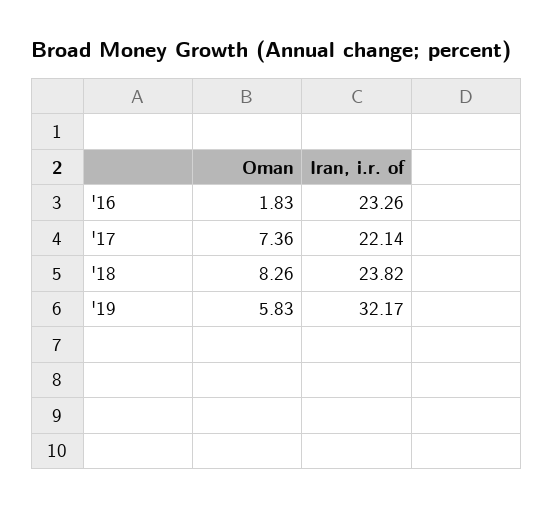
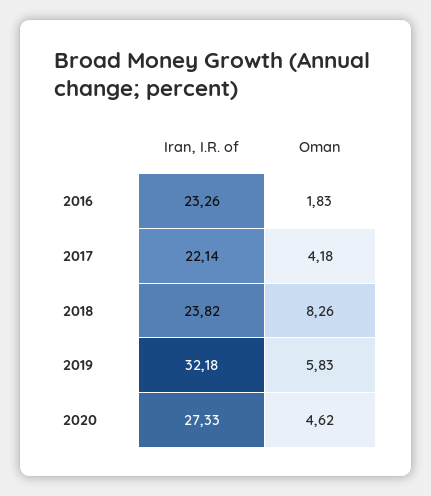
Oman, '17: 7.36 -> 4.18
Iran, i.r. of, '19: 32.17 -> 32.18
Iran, i.r. of, 2020: none -> 27.33
Oman, 2020: none -> 4.62

